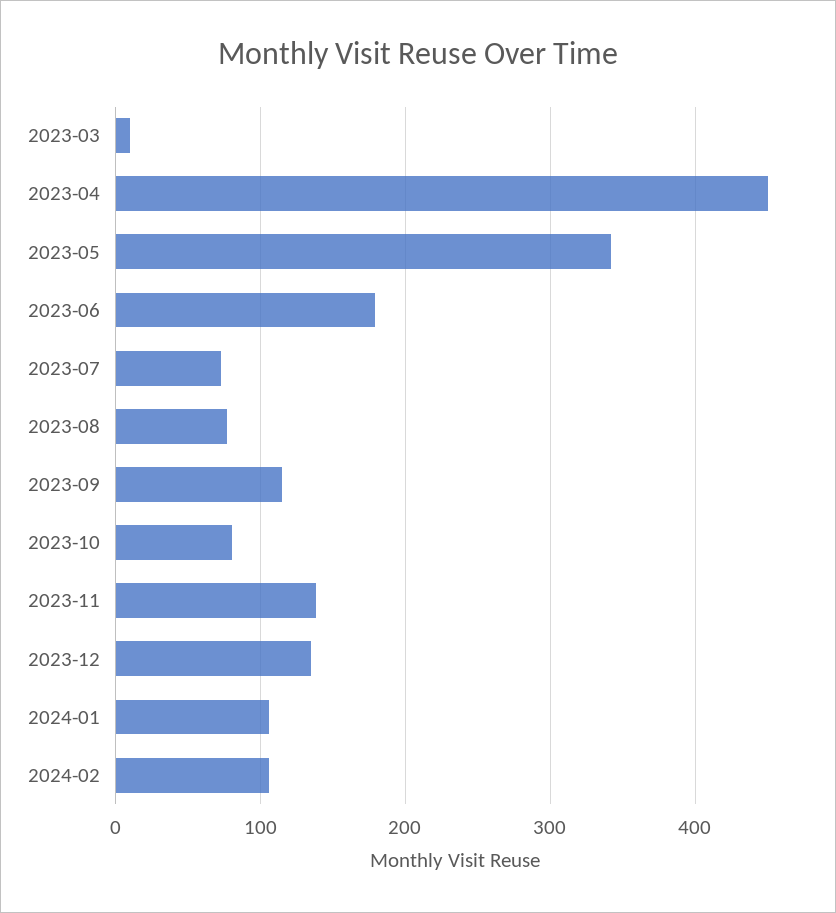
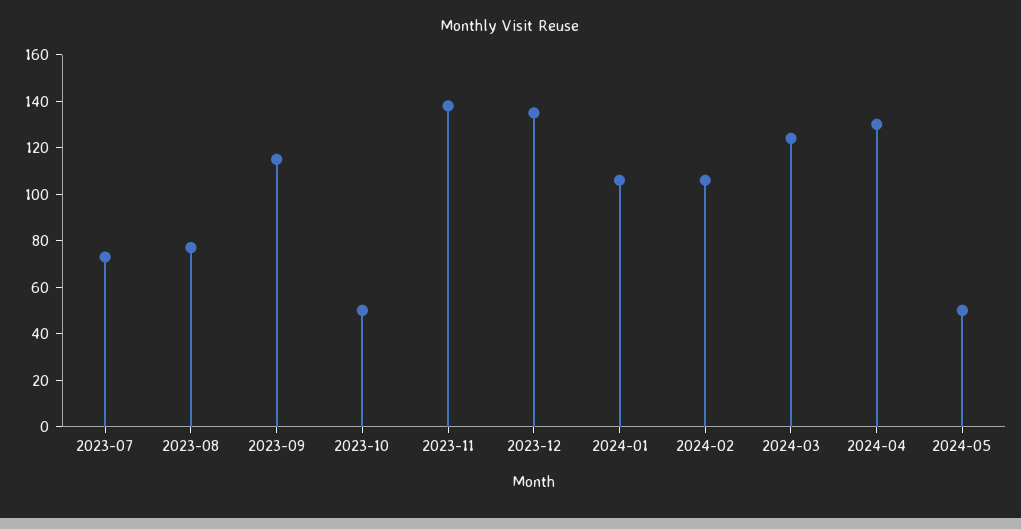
2023-03: 10 -> none
2023-04: 450 -> none
2023-05: 340 -> none
2023-06: 180 -> none
2023-10: 80 -> 50
2024-03: none -> 125
2024-04: none -> 130
2024-05: none -> 50

